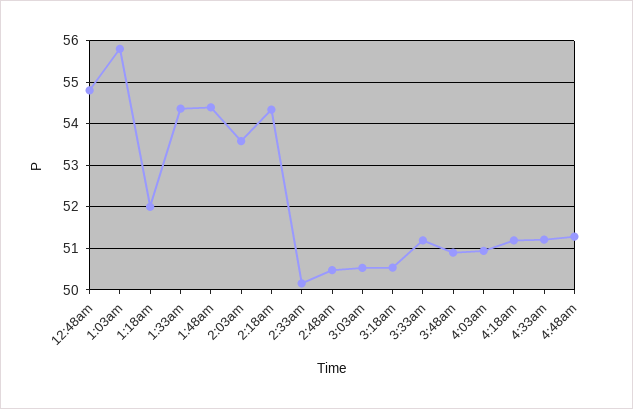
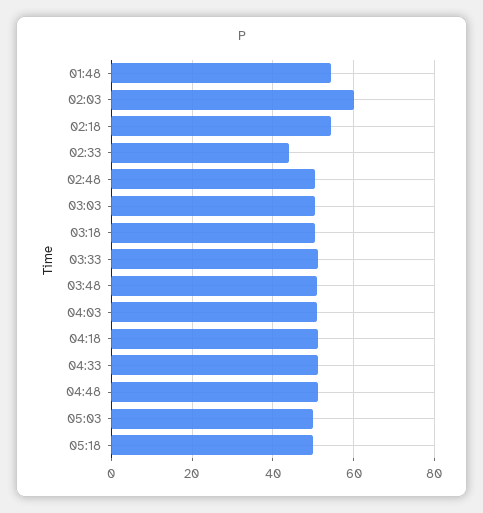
12:48am: 54.8 -> none
1:03am: 55.8 -> none
1:18am: 52 -> none
1:33am: 54.4 -> none
2:03am: 53.6 -> 60
2:33am: 50.2 -> 44
05:03: none -> 50
05:18: none -> 50

